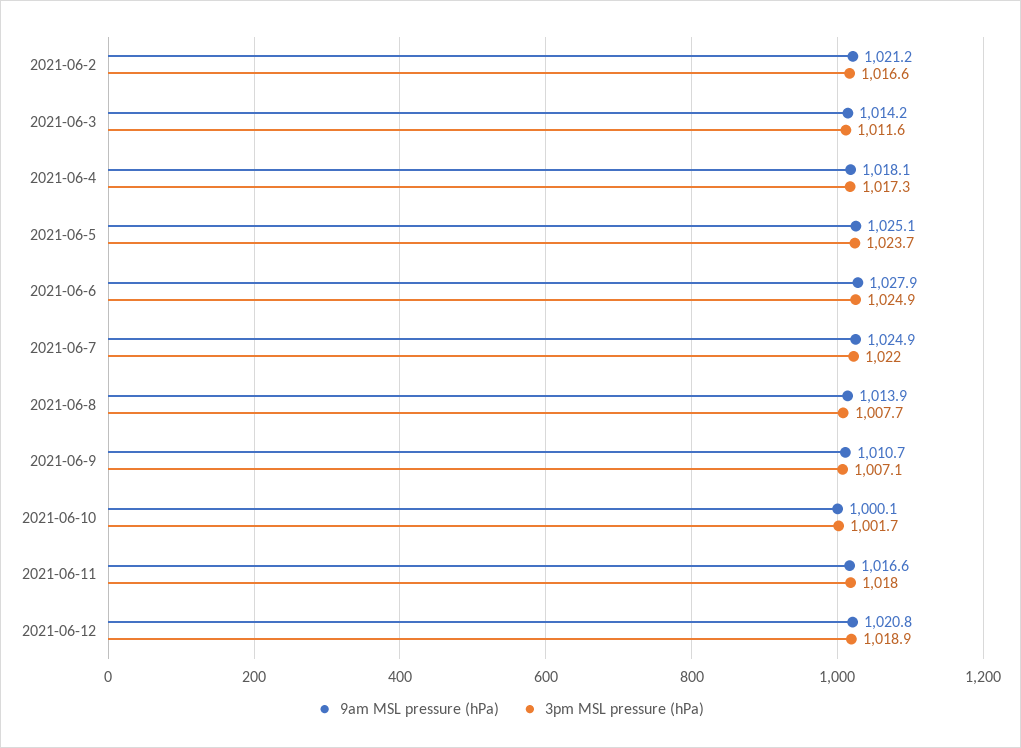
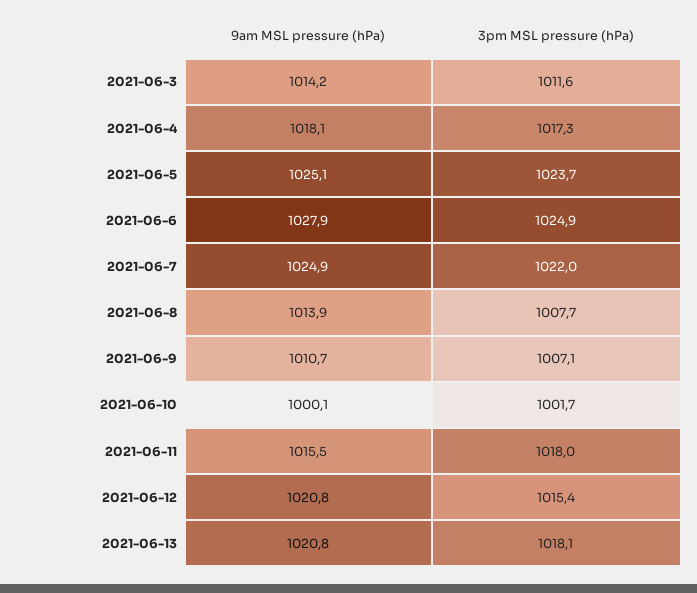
9am MSL pressure (hPa), 2021-06-2: 1021.2 -> none
3pm MSL pressure (hPa), 2021-06-2: 1016.6 -> none
9am MSL pressure (hPa), 2021-06-11: 1016.6 -> 1015.5
3pm MSL pressure (hPa), 2021-06-12: 1018.9 -> 1015.4
9am MSL pressure (hPa), 2021-06-13: none -> 1020.8
3pm MSL pressure (hPa), 2021-06-13: none -> 1018.1

